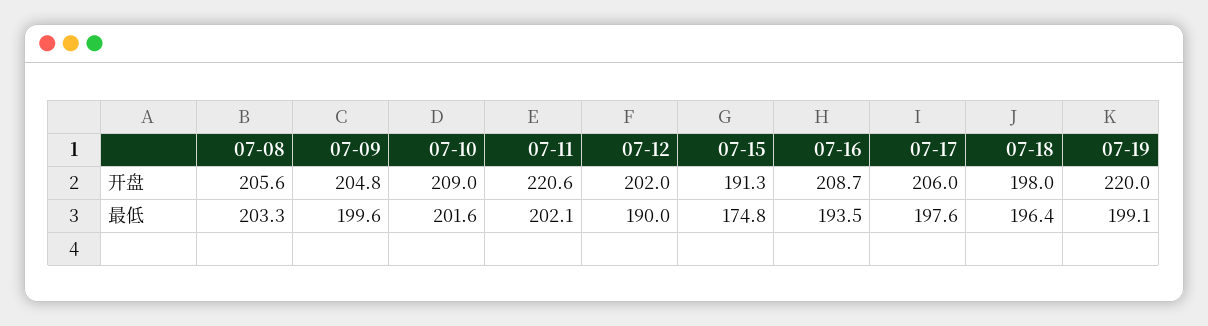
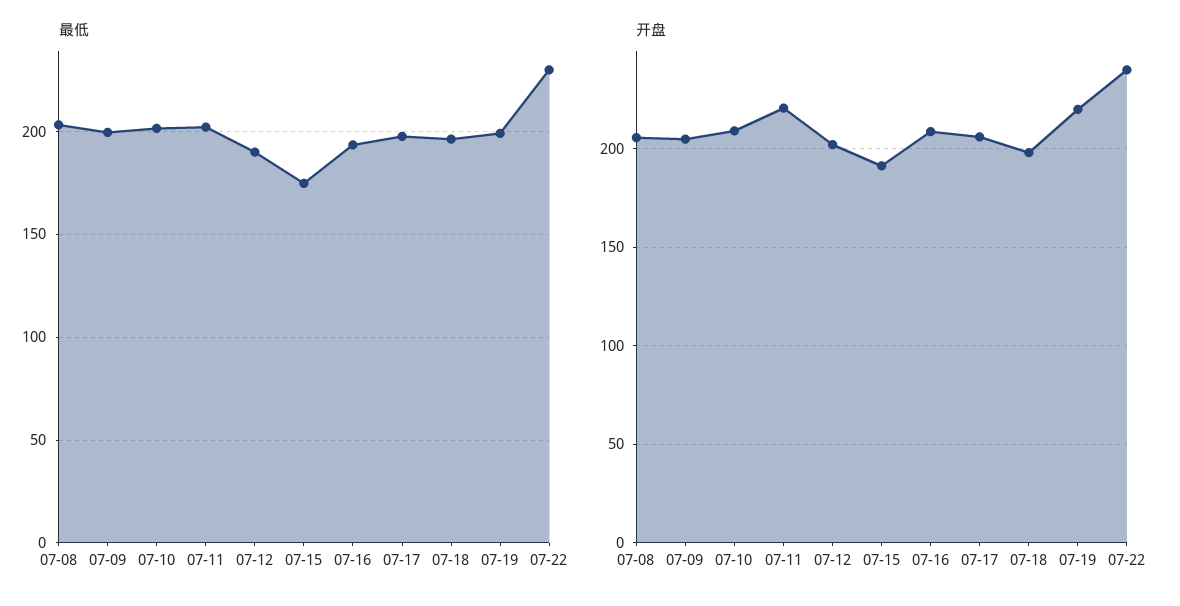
最低, 07-22: none -> 230
开盘, 07-22: none -> 240

